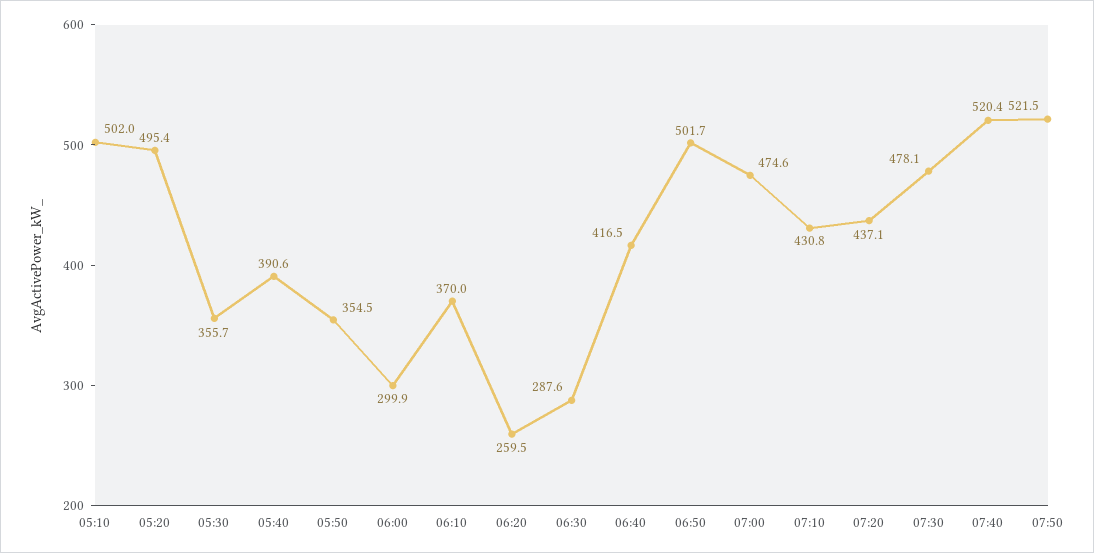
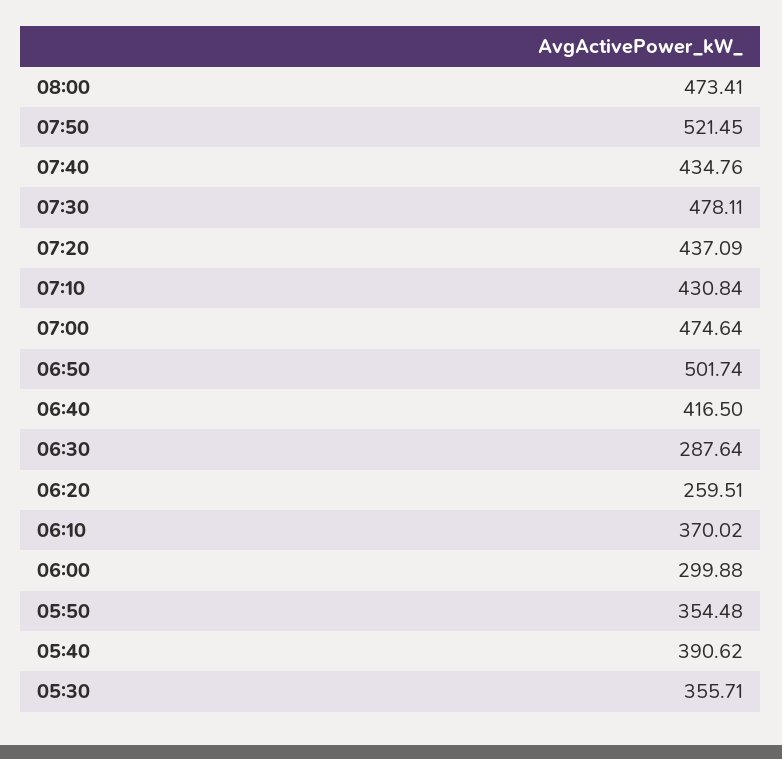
05:10: 502 -> none
05:20: 495.4 -> none
07:40: 520.4 -> 434.76
08:00: none -> 473.41

